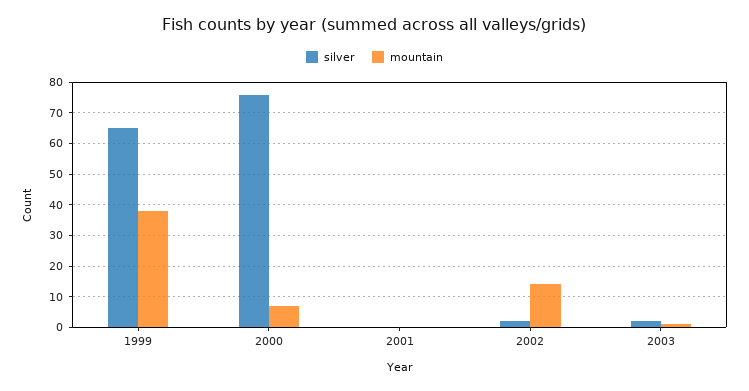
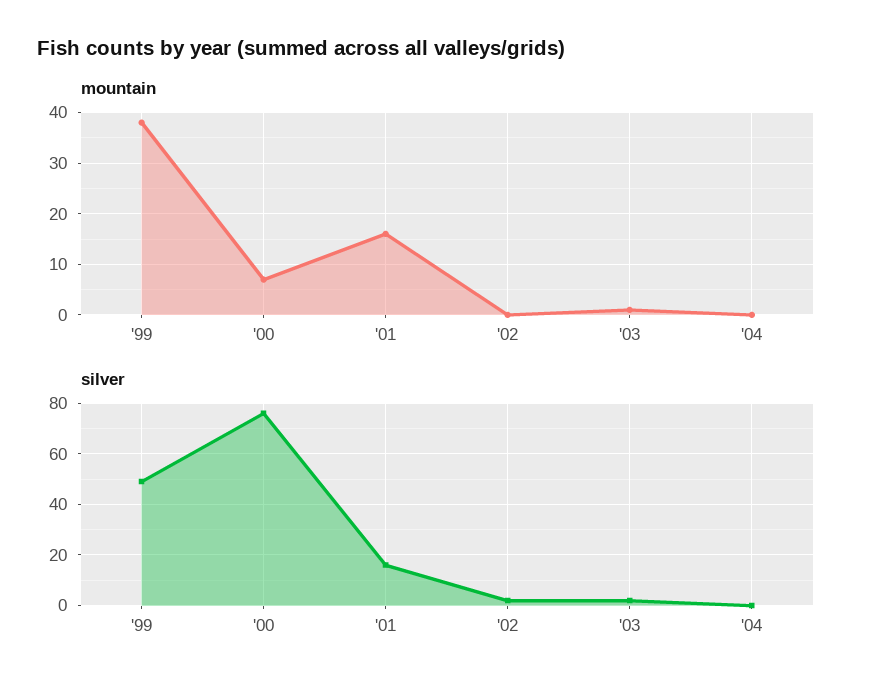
silver, 1999: 65 -> 50
silver, 2001: 0 -> 15
mountain, 2001: 0 -> 15
mountain, 2002: 15 -> 0
mountain, '04: none -> 0
silver, '04: none -> 0

